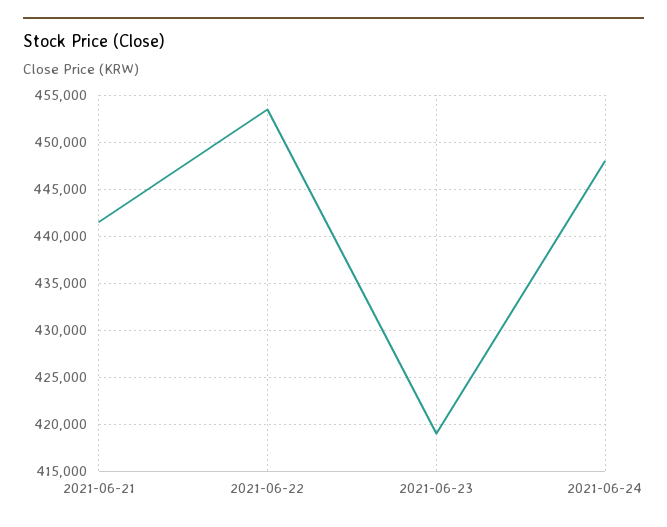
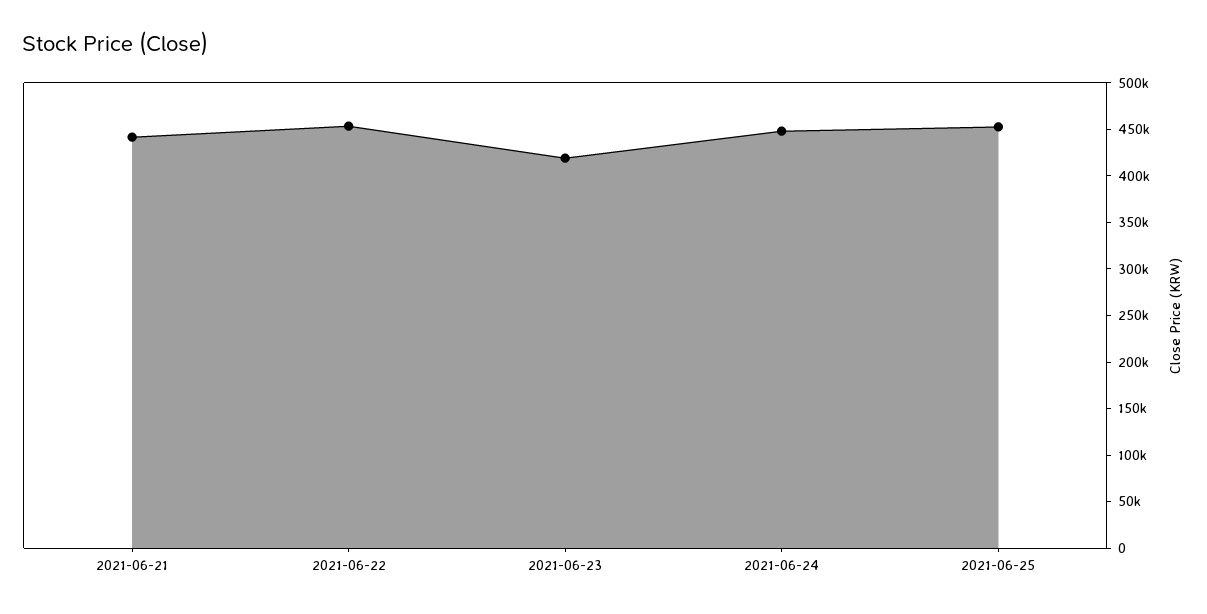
2021-06-25: none -> 450000

